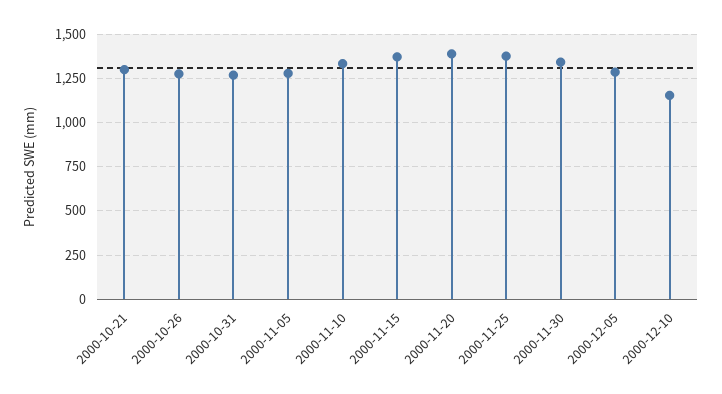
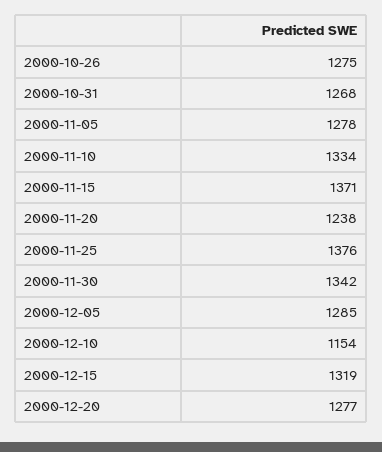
2000-10-21: 1300 -> none
2000-11-20: 1400 -> 1238
2000-12-15: none -> 1319
2000-12-20: none -> 1277

